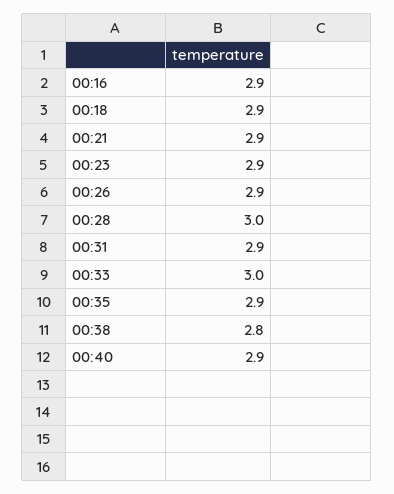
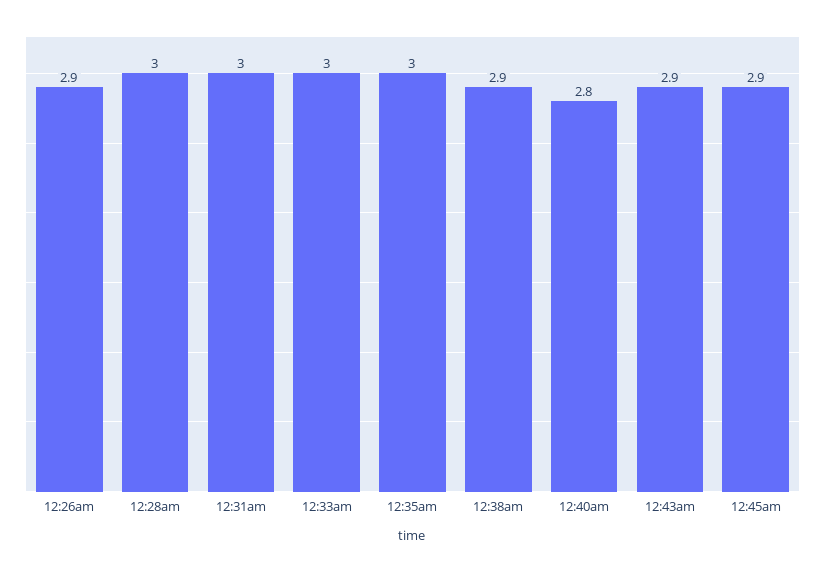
00:16: 2.9 -> none
00:18: 2.9 -> none
00:21: 2.9 -> none
00:23: 2.9 -> none
00:31: 2.9 -> 3
00:35: 2.9 -> 3
00:38: 2.8 -> 2.9
00:40: 2.9 -> 2.8
12:43am: none -> 2.9
12:45am: none -> 2.9

